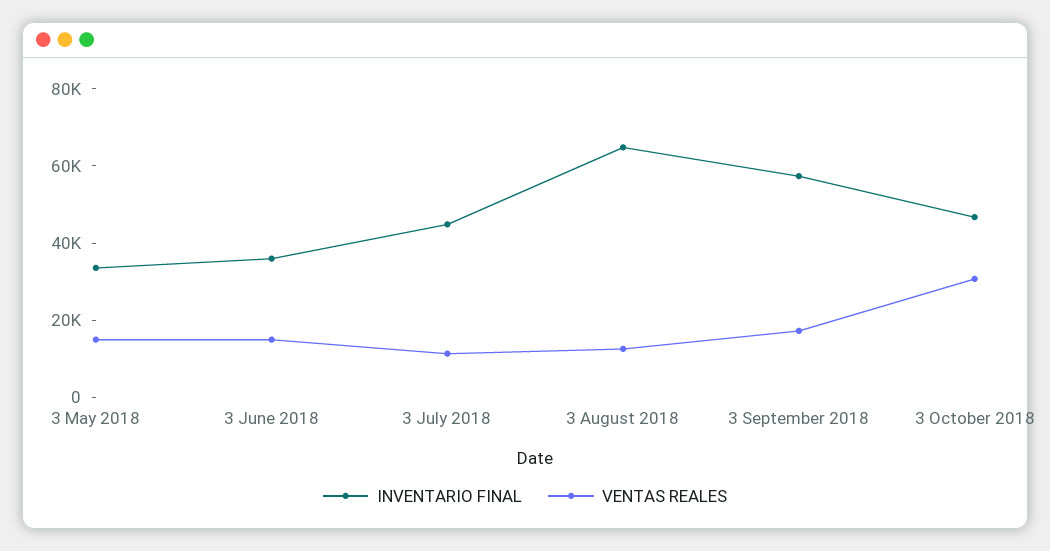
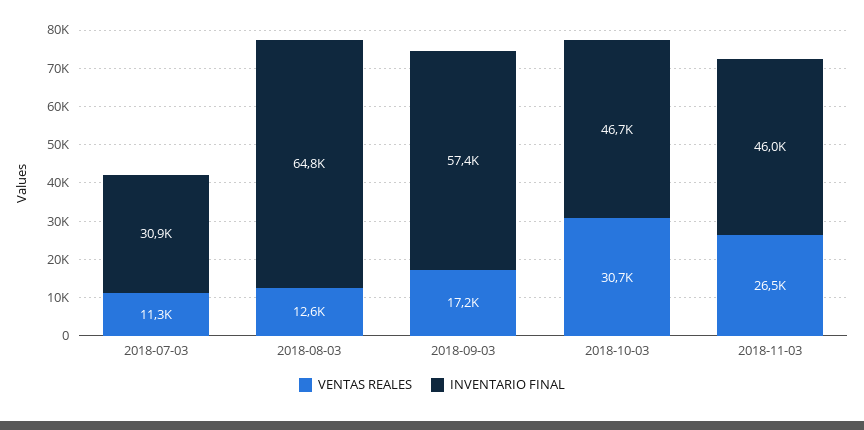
INVENTARIO FINAL, 3 May 2018: 35000 -> none
VENTAS REALES, 3 May 2018: 15000 -> none
INVENTARIO FINAL, 3 June 2018: 35000 -> none
VENTAS REALES, 3 June 2018: 15000 -> none
INVENTARIO FINAL, 3 July 2018: 45000 -> 30900
VENTAS REALES, 2018-11-03: none -> 26500
INVENTARIO FINAL, 2018-11-03: none -> 46000

